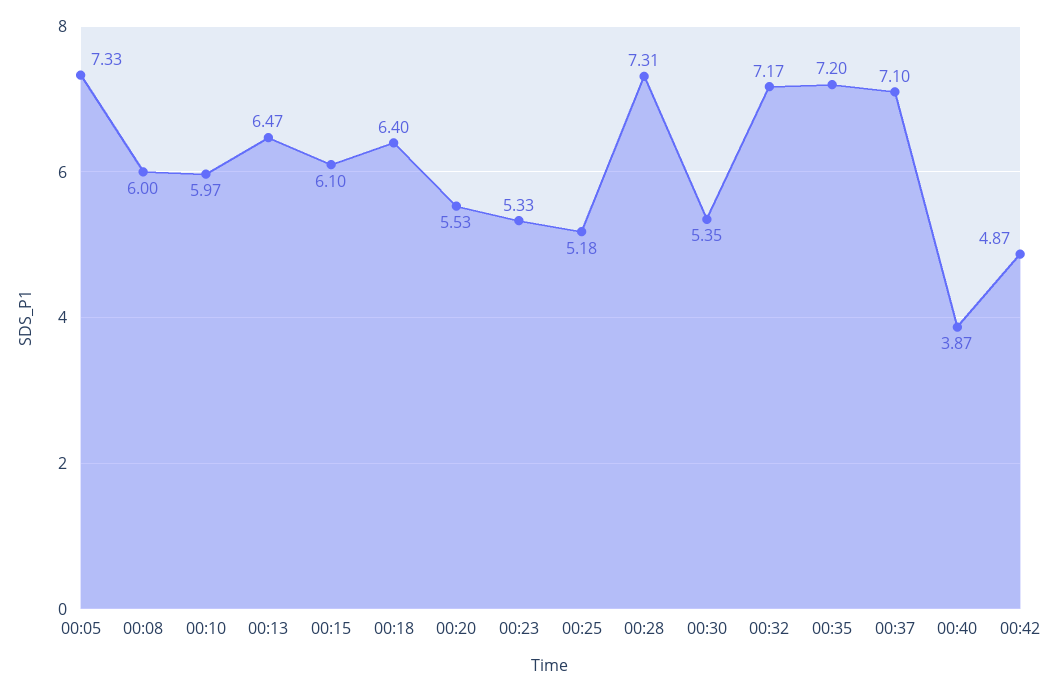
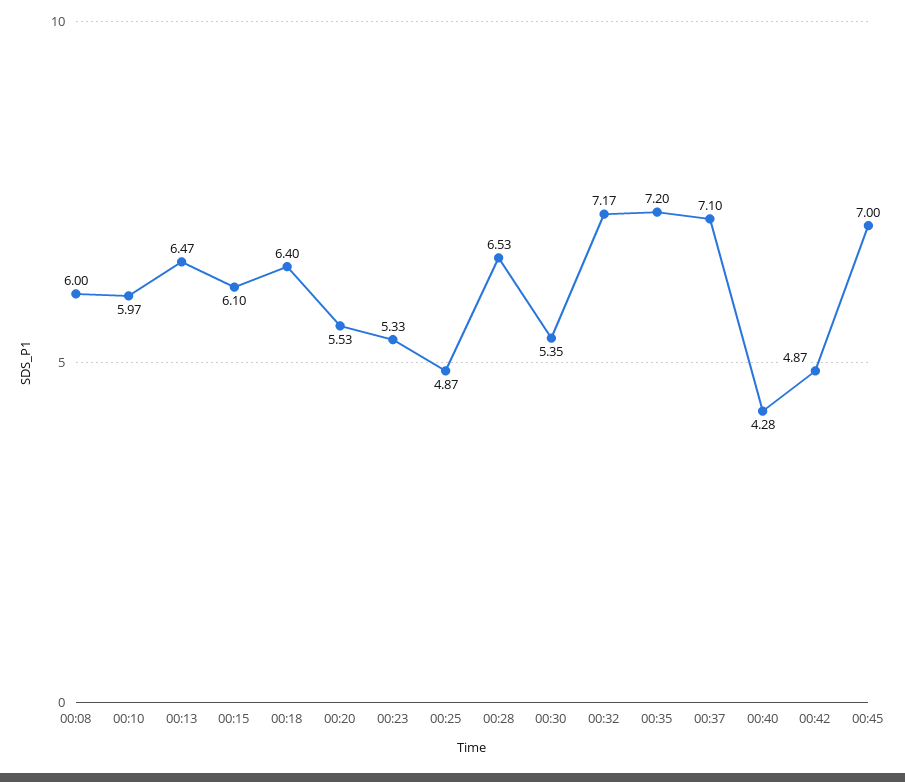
00:05: 7.33 -> none
00:25: 5.18 -> 4.87
00:28: 7.31 -> 6.53
00:40: 3.87 -> 4.28
00:45: none -> 7

